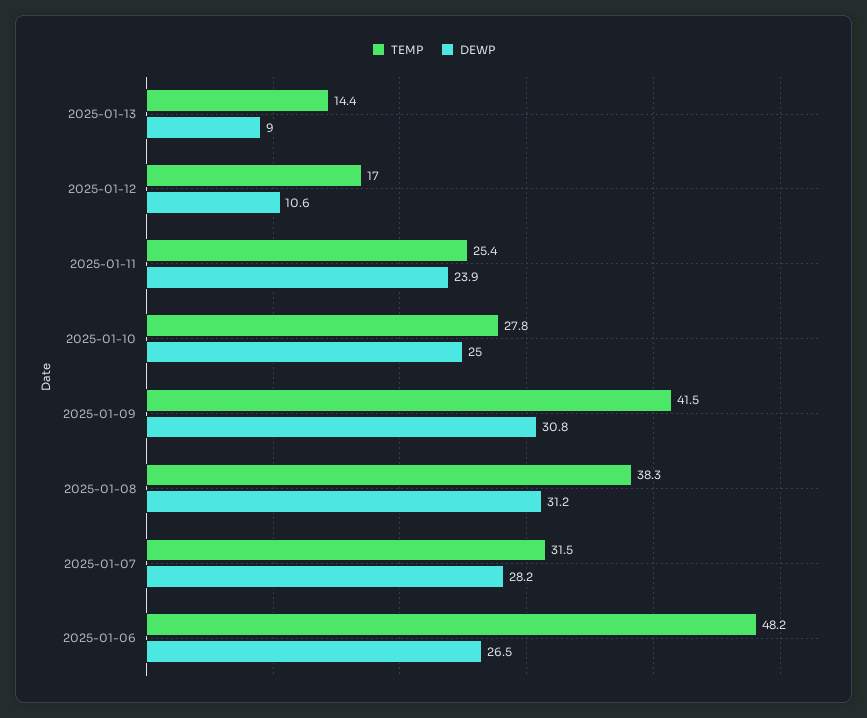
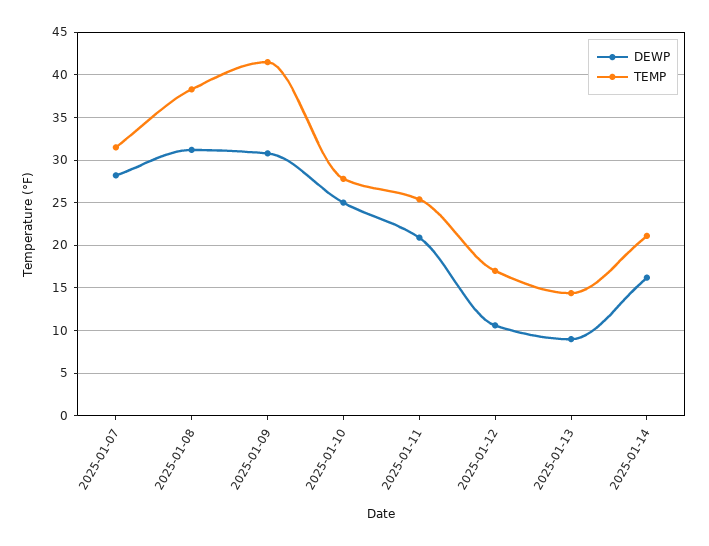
DEWP, 2025-01-11: 23.9 -> 21
TEMP, 2025-01-06: 48.2 -> none
DEWP, 2025-01-06: 26.5 -> none
DEWP, 2025-01-14: none -> 16
TEMP, 2025-01-14: none -> 21

